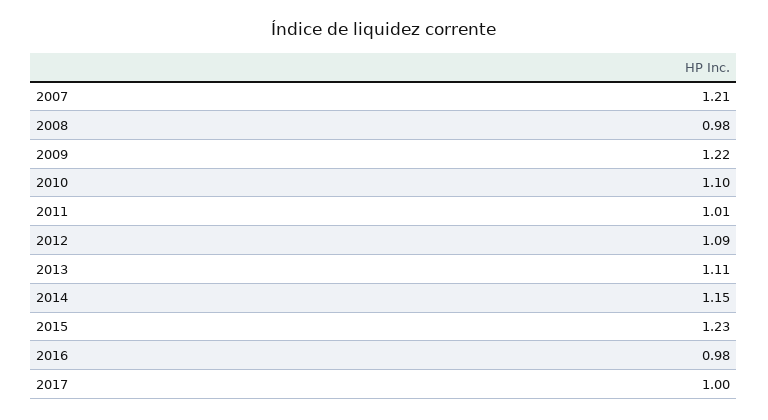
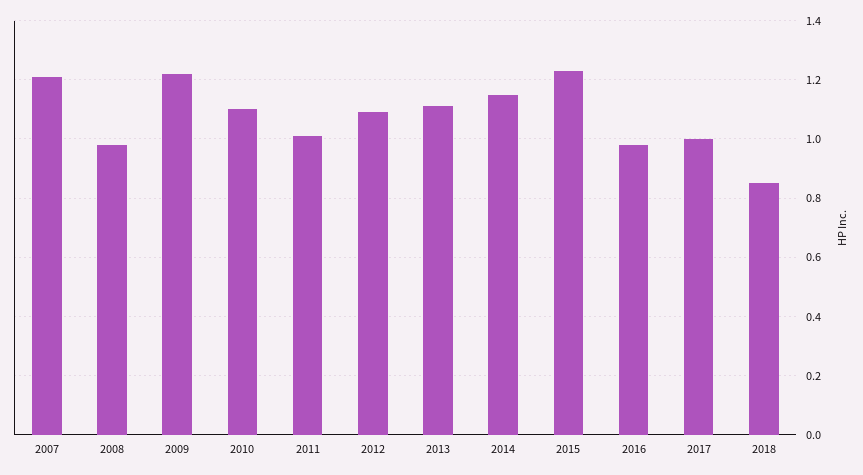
2018: none -> 0.85

